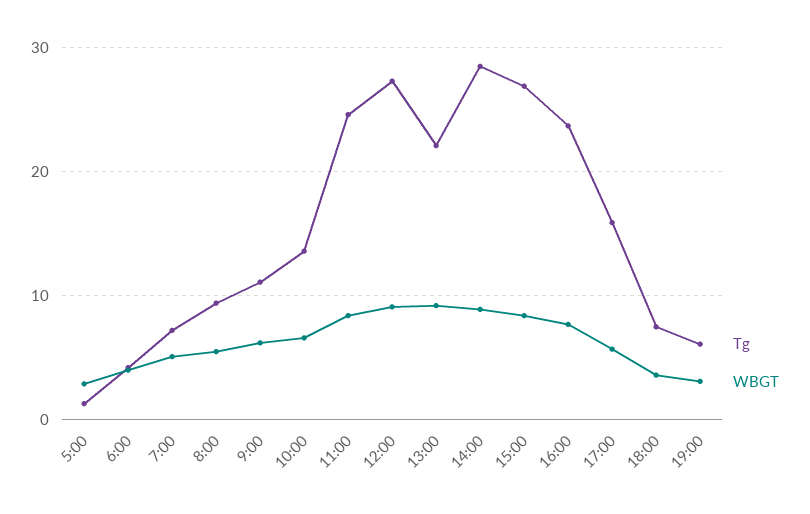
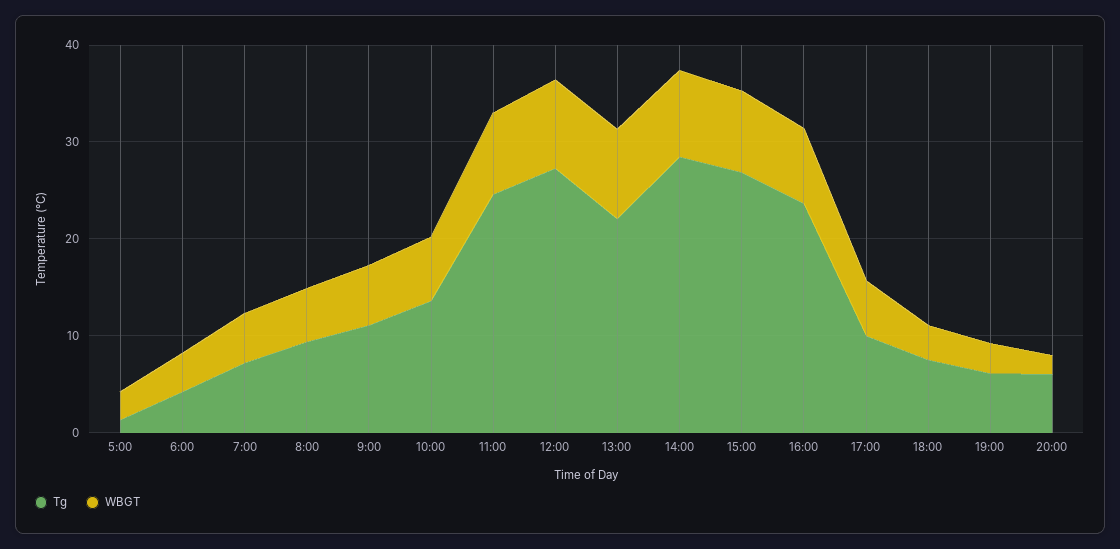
Tg, 17:00: 16 -> 10
Tg, 20:00: none -> 6
WBGT, 20:00: none -> 2

